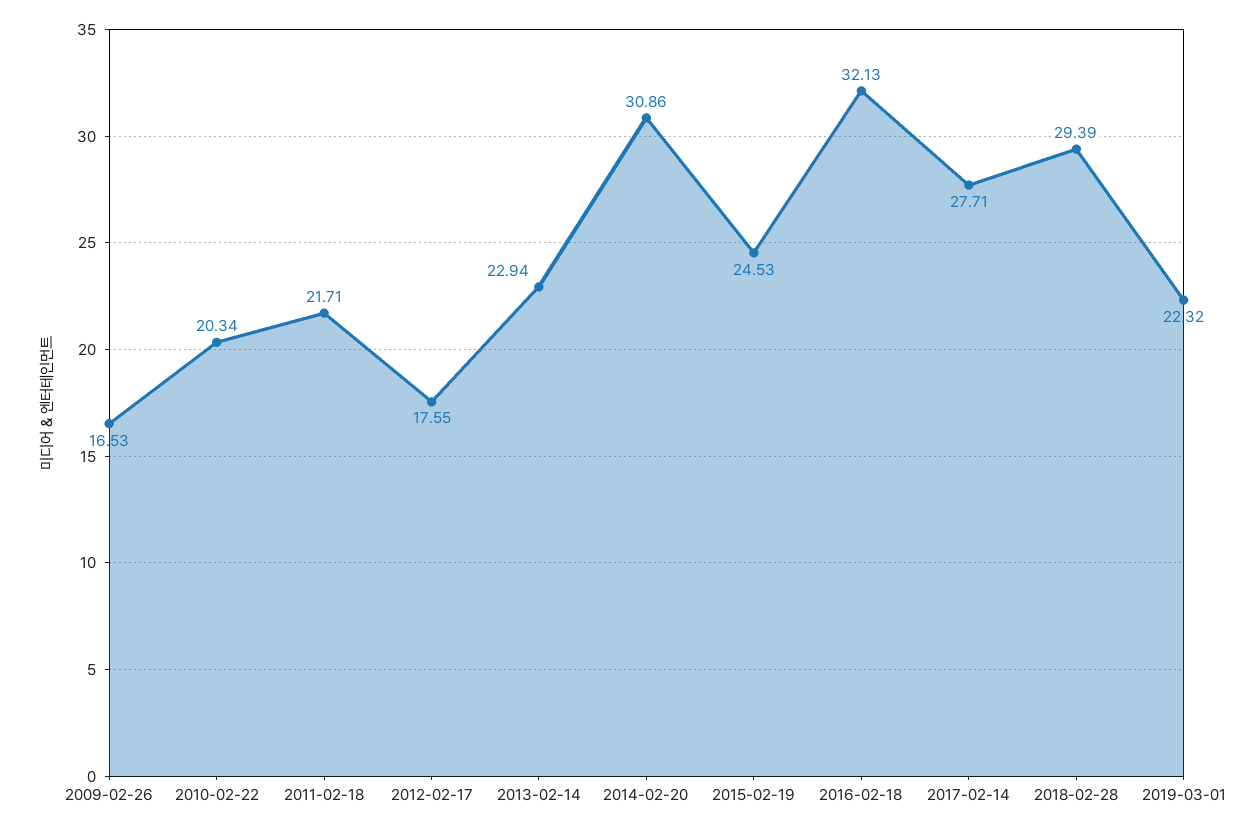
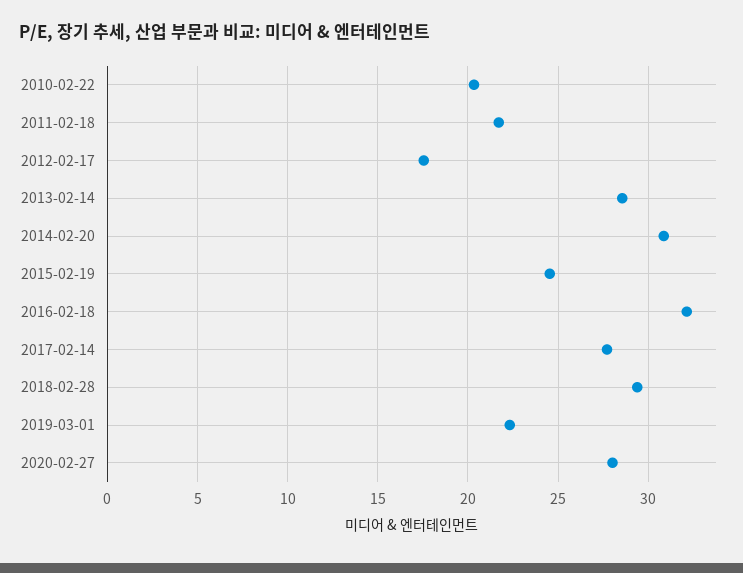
2009-02-26: 16.53 -> none
2013-02-14: 22.94 -> 28.5
2020-02-27: none -> 28

